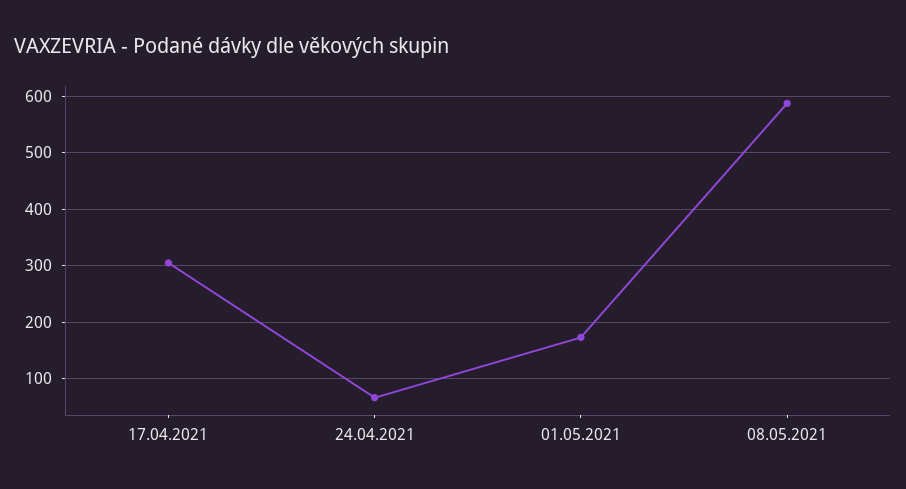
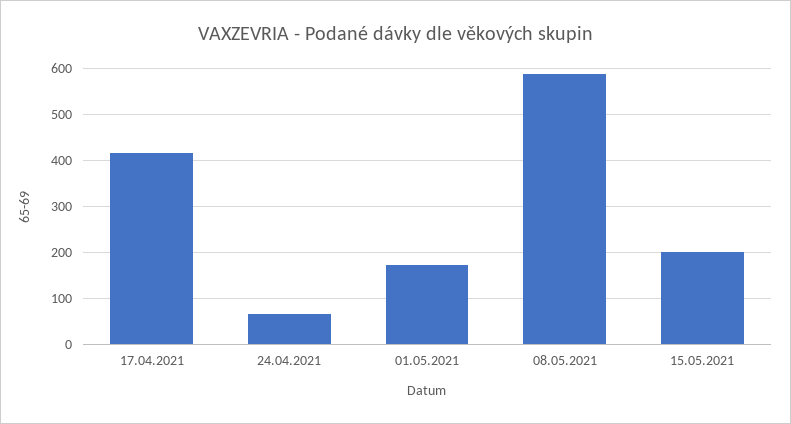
17.04.2021: 300 -> 420
15.05.2021: none -> 200

